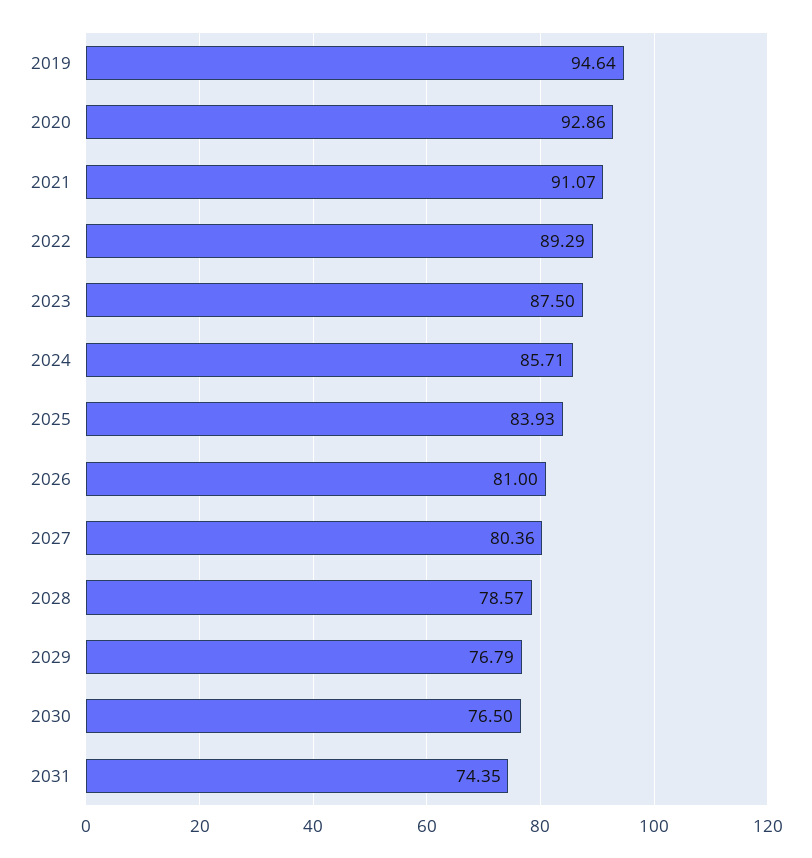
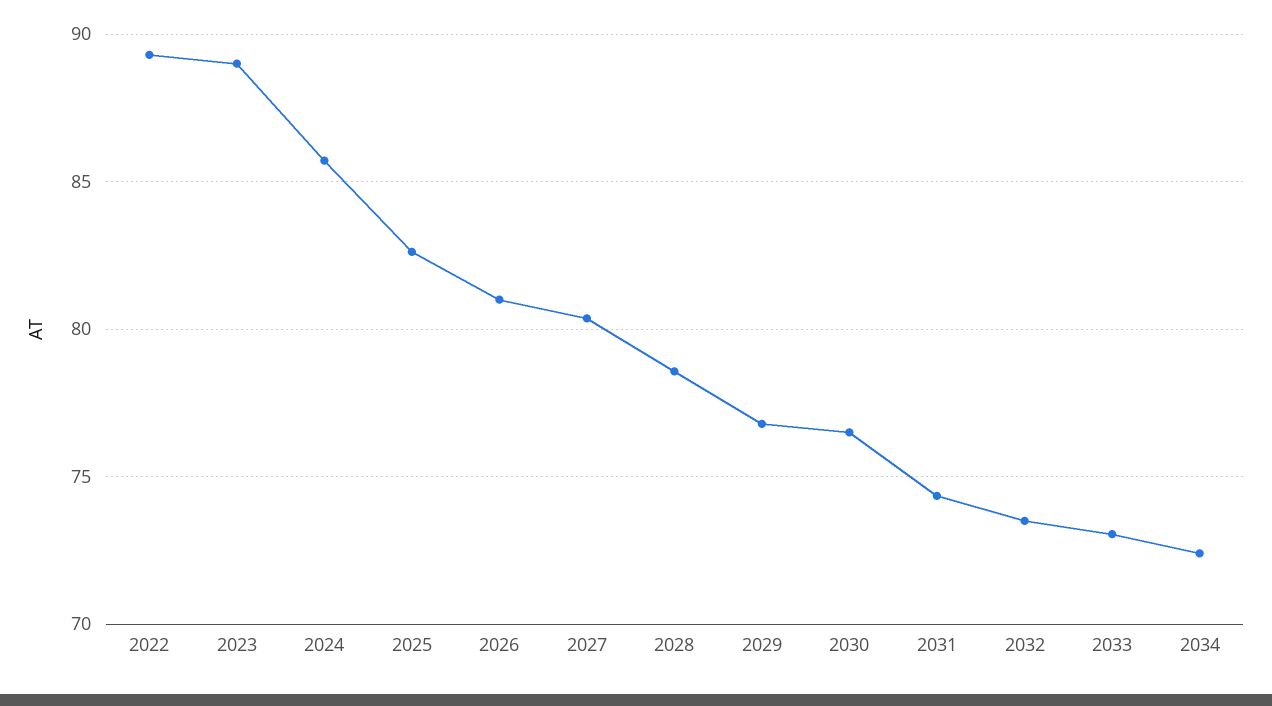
2019: 94.64 -> none
2020: 92.86 -> none
2021: 91.07 -> none
2023: 87.5 -> 89
2025: 83.93 -> 82.5
2032: none -> 73.5
2033: none -> 73
2034: none -> 72.5

